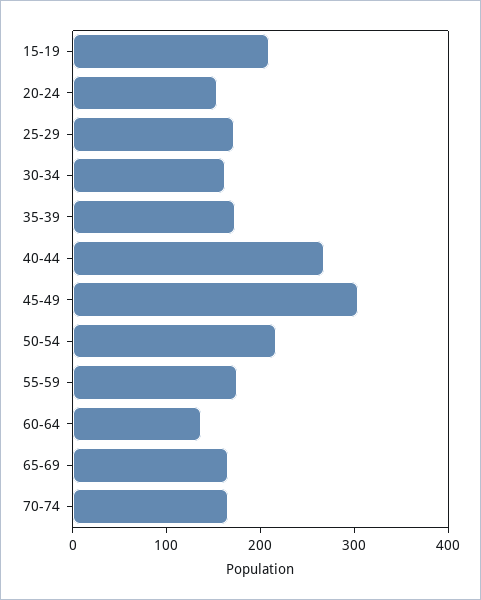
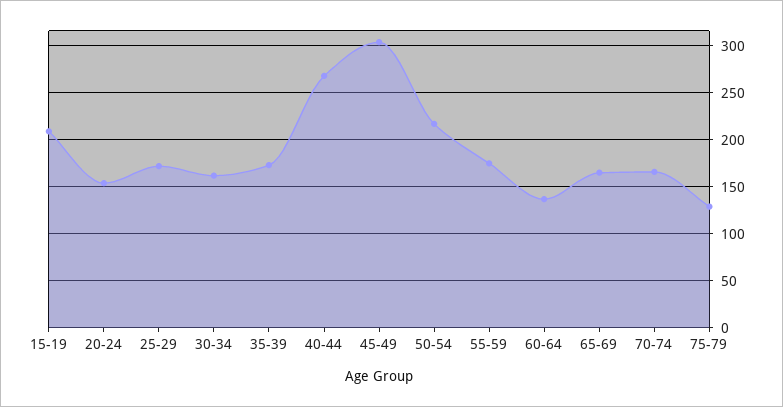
75-79: none -> 130

